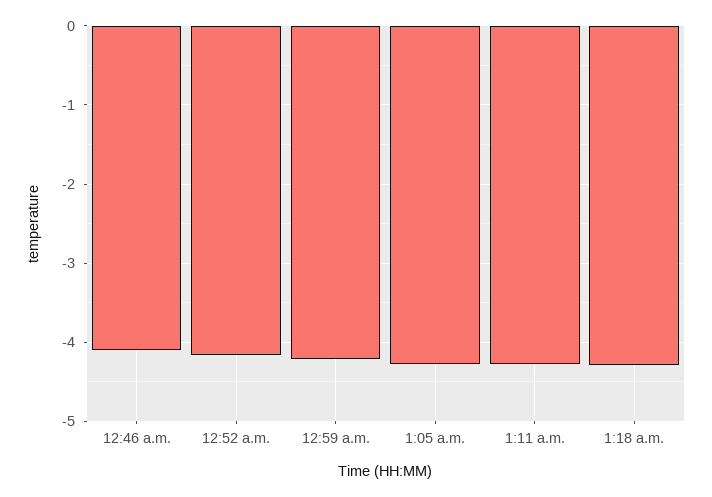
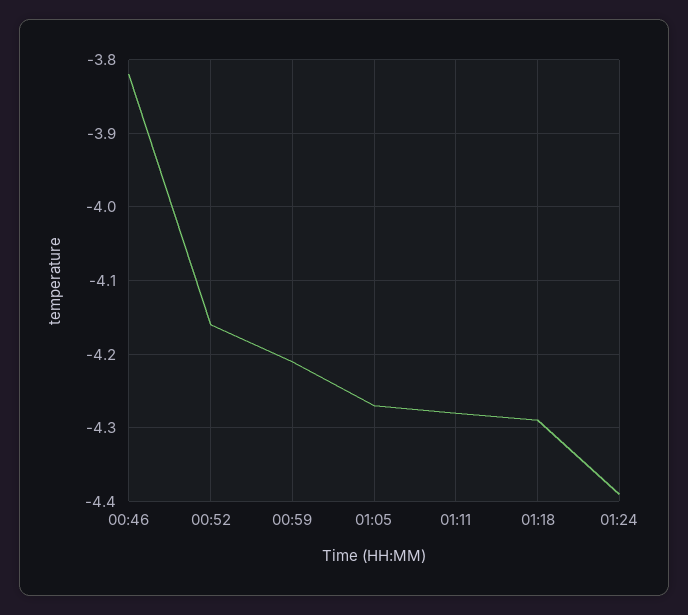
12:46 a.m.: -4.1 -> -3.82
01:24: none -> -4.39

